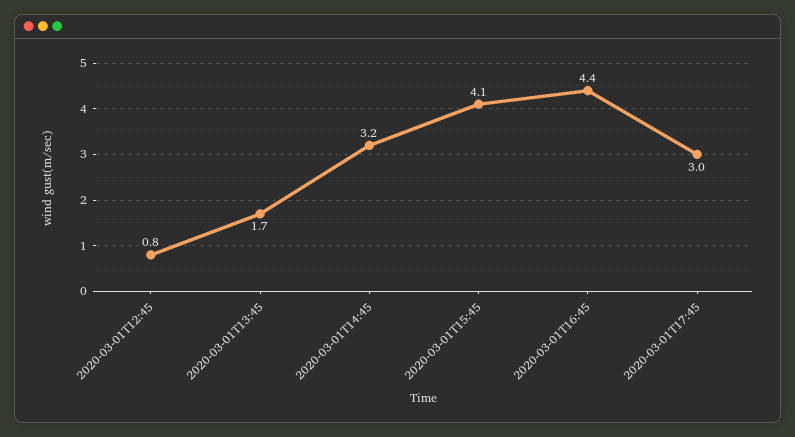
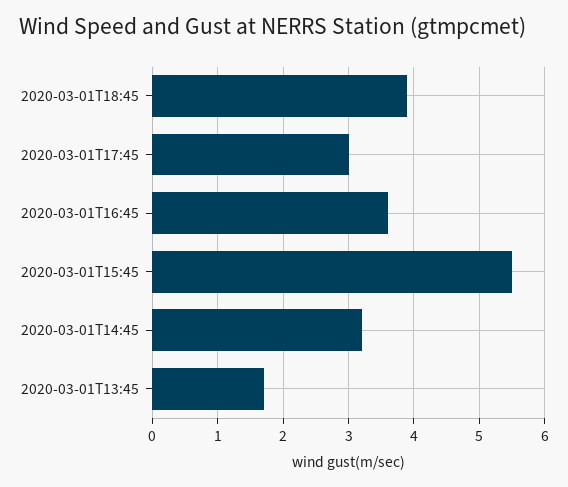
2020-03-01T12:45: 0.8 -> none
2020-03-01T15:45: 4.1 -> 5.5
2020-03-01T16:45: 4.4 -> 3.6
2020-03-01T18:45: none -> 3.9

